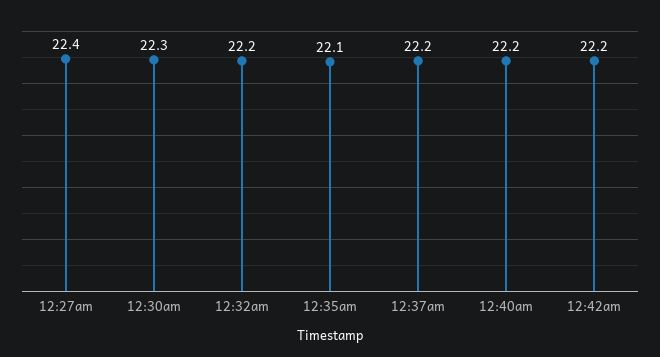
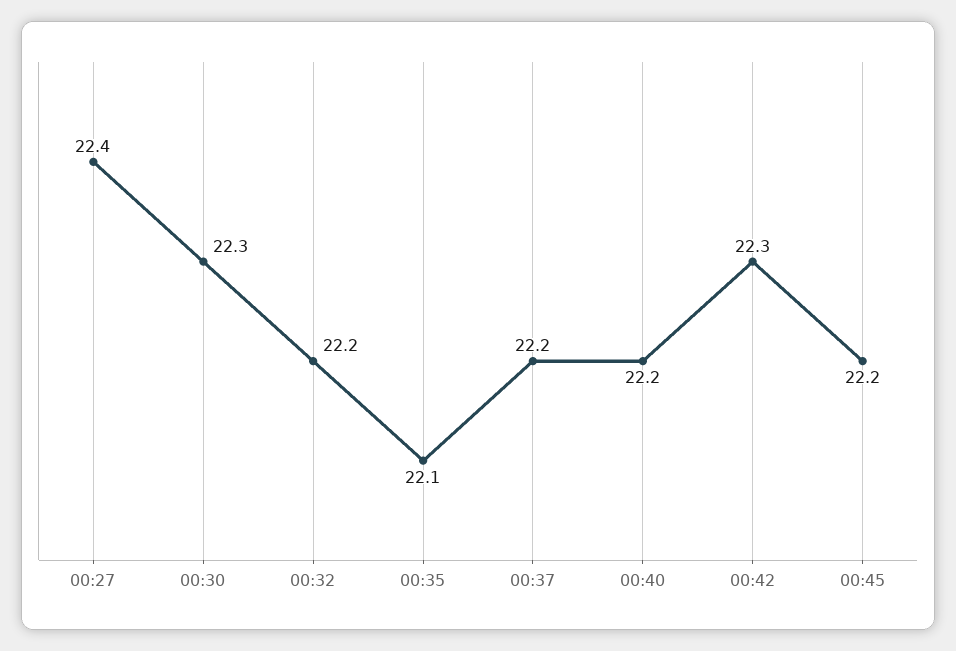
12:42am: 22.2 -> 22.3
00:45: none -> 22.2

